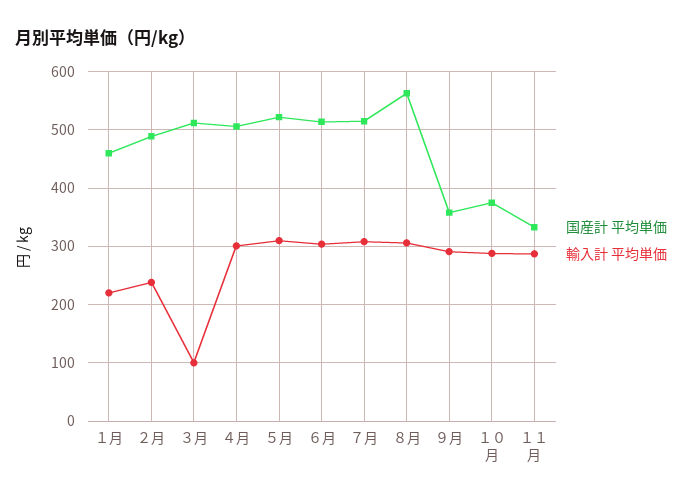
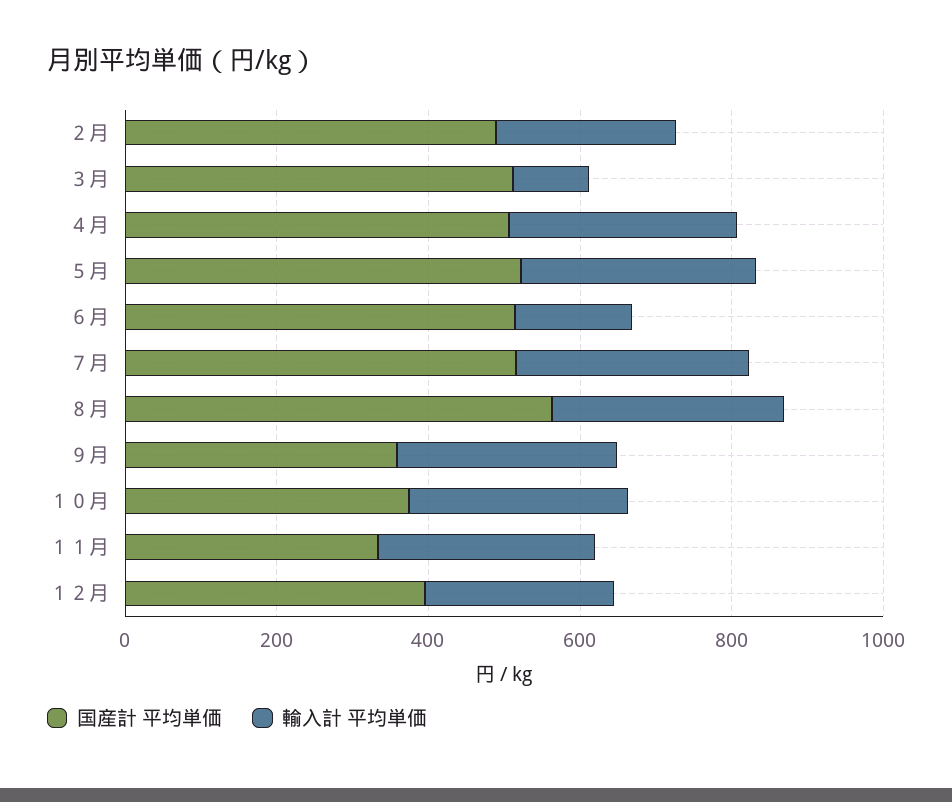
国産計 平均単価, １月: 460 -> none
輸入計 平均単価, １月: 220 -> none
輸入計 平均単価, ６月: 300 -> 150
国産計 平均単価, １２月: none -> 400
輸入計 平均単価, １２月: none -> 250

